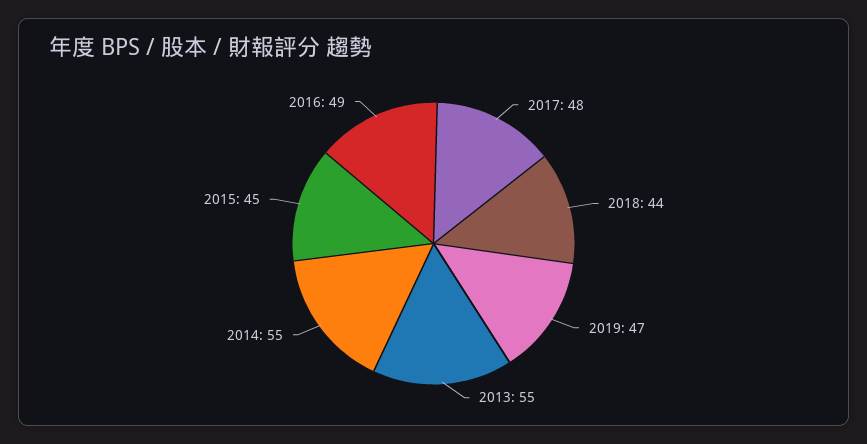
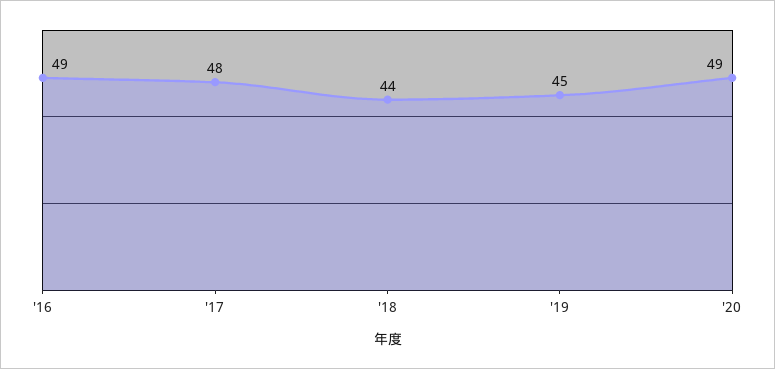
2019: 47 -> 45
2013: 55 -> none
2014: 55 -> none
2015: 45 -> none
'20: none -> 49

